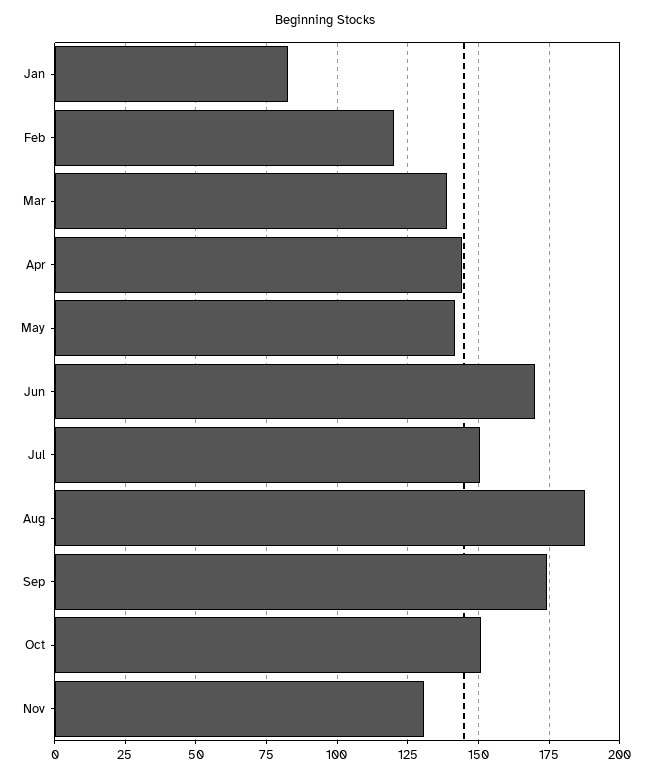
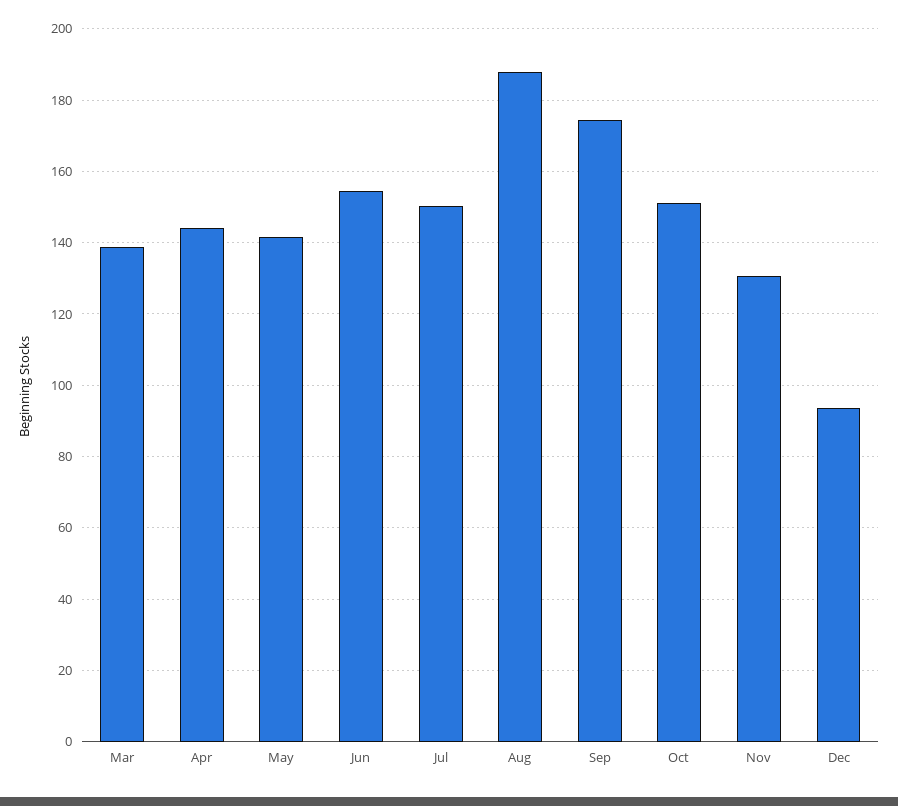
Jan: 82.5 -> none
Feb: 120 -> none
Jun: 170 -> 154
Dec: none -> 94

